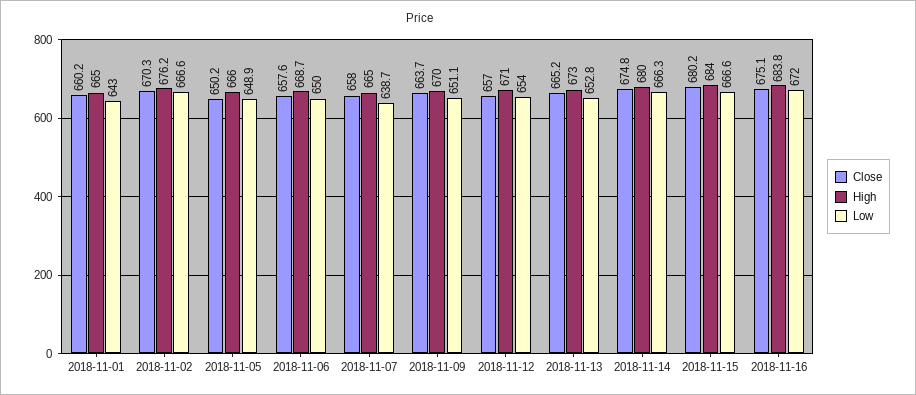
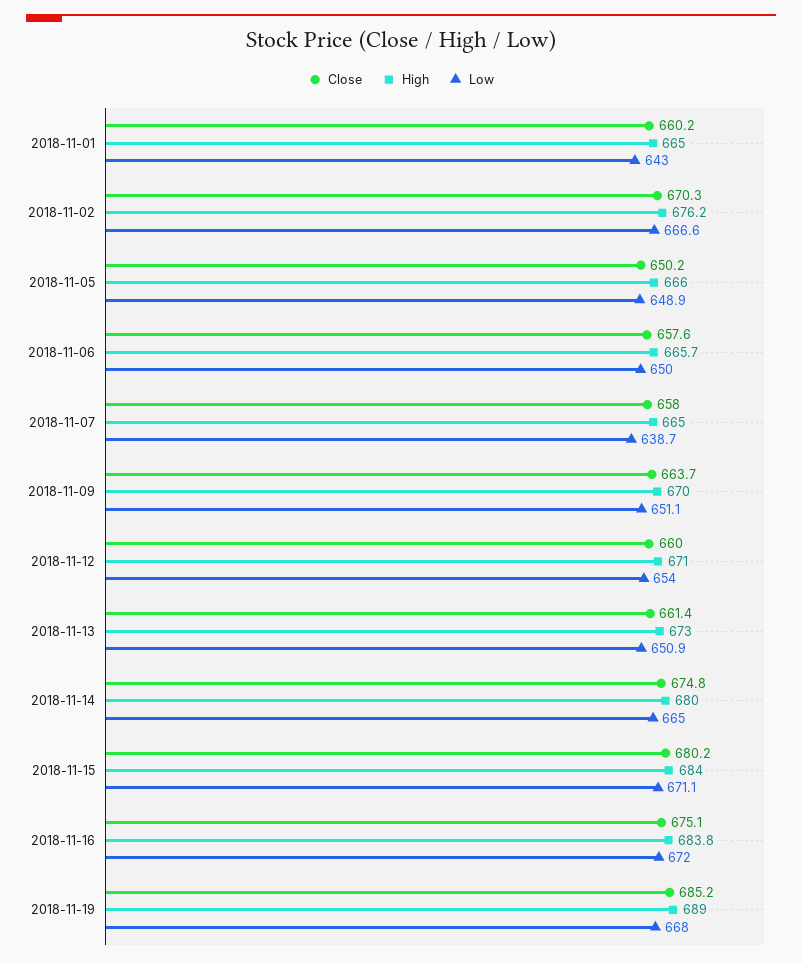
High, 2018-11-06: 668.7 -> 665.7
Close, 2018-11-12: 657 -> 660
Close, 2018-11-13: 665.2 -> 661.4
Low, 2018-11-13: 652.8 -> 650.9
Low, 2018-11-14: 666.3 -> 665
Low, 2018-11-15: 666.6 -> 671.1
Close, 2018-11-19: none -> 685.2
High, 2018-11-19: none -> 689
Low, 2018-11-19: none -> 668

